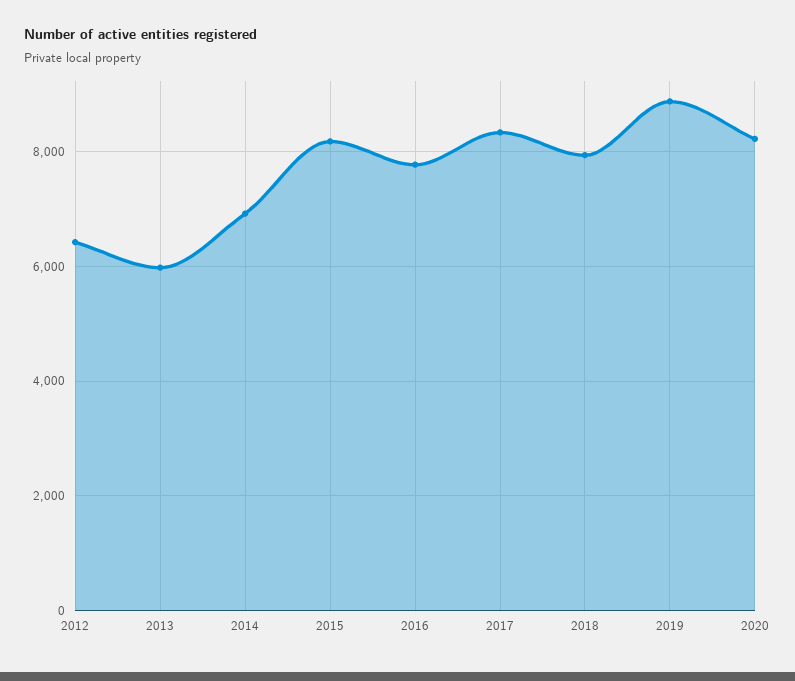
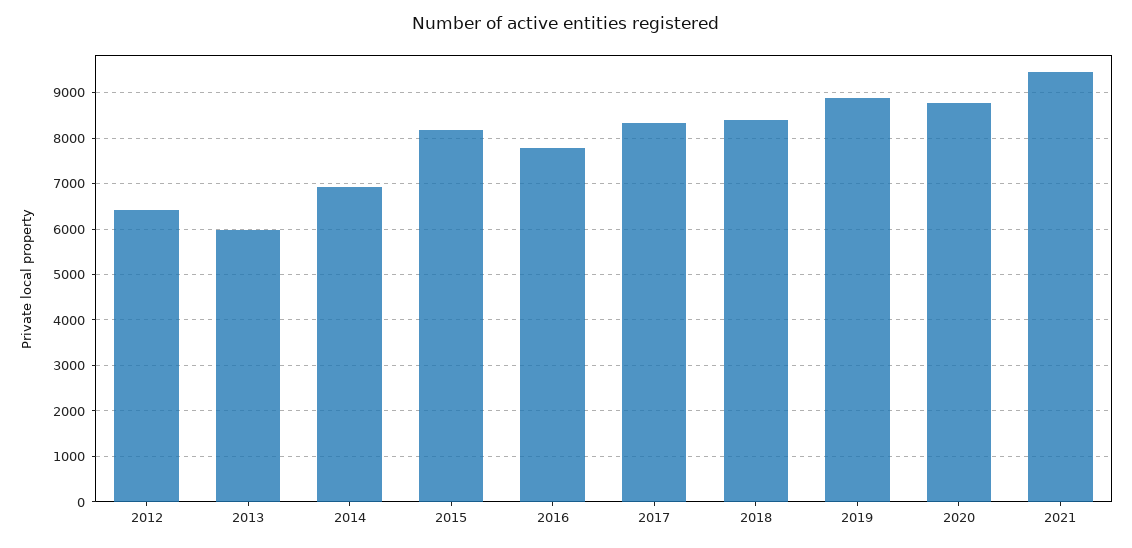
2018: 8000 -> 8400
2020: 8200 -> 8800
2021: none -> 9400

